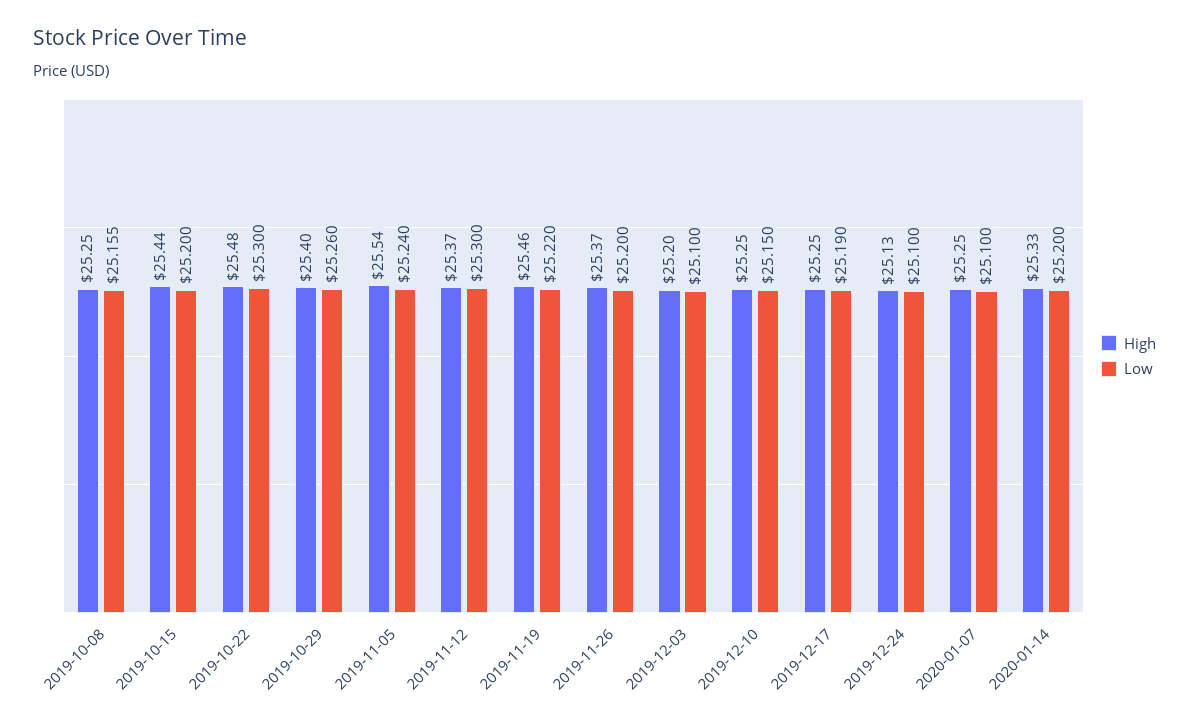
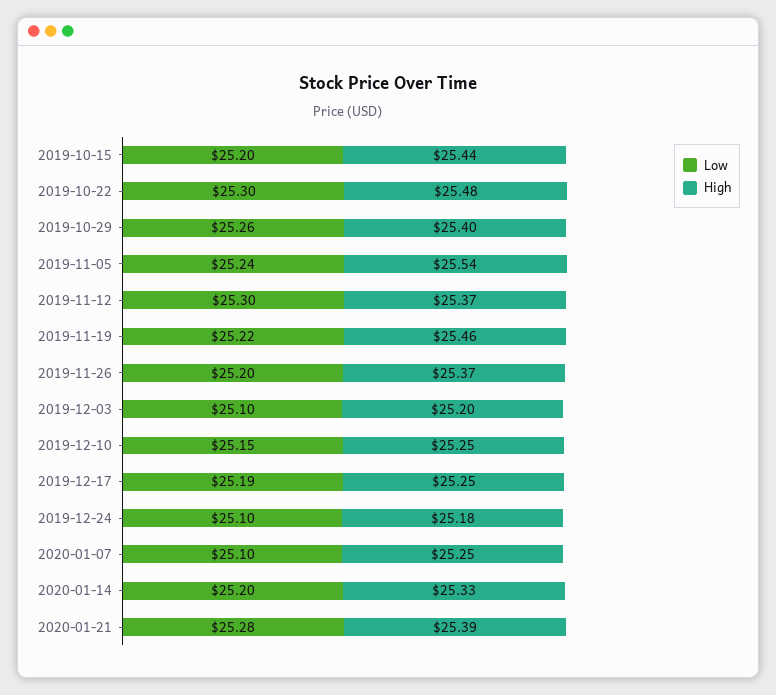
High, 2019-10-08: 25.25 -> none
Low, 2019-10-08: 25.155 -> none
High, 2019-12-24: 25.13 -> 25.18
Low, 2020-01-21: none -> 25.28
High, 2020-01-21: none -> 25.39

